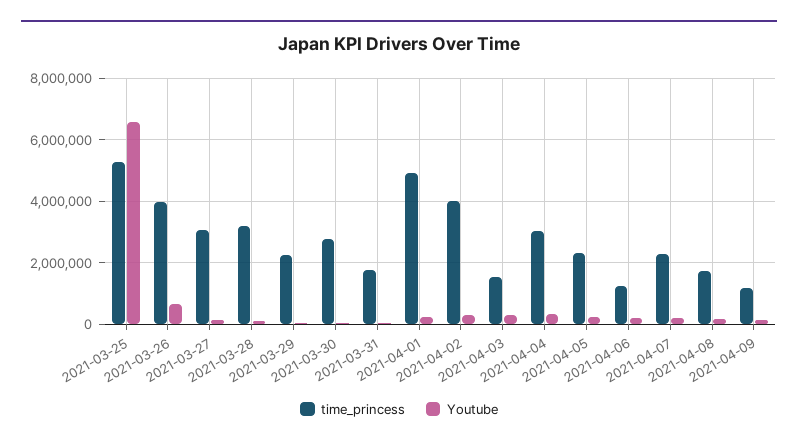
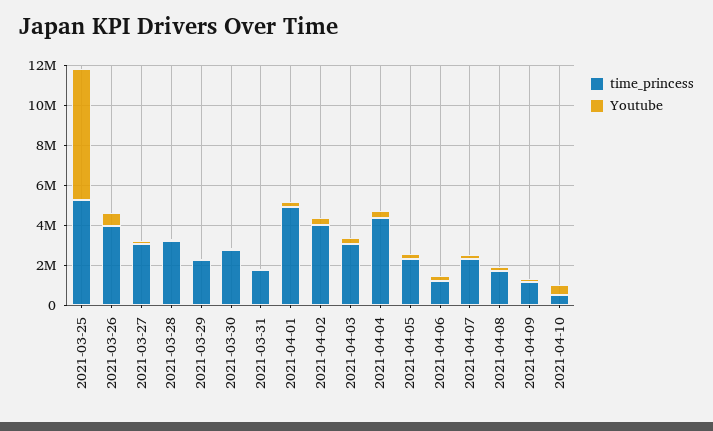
time_princess, 2021-04-03: 1600000 -> 3000000
time_princess, 2021-04-04: 3000000 -> 4500000
time_princess, 2021-04-10: none -> 500000
Youtube, 2021-04-10: none -> 500000

